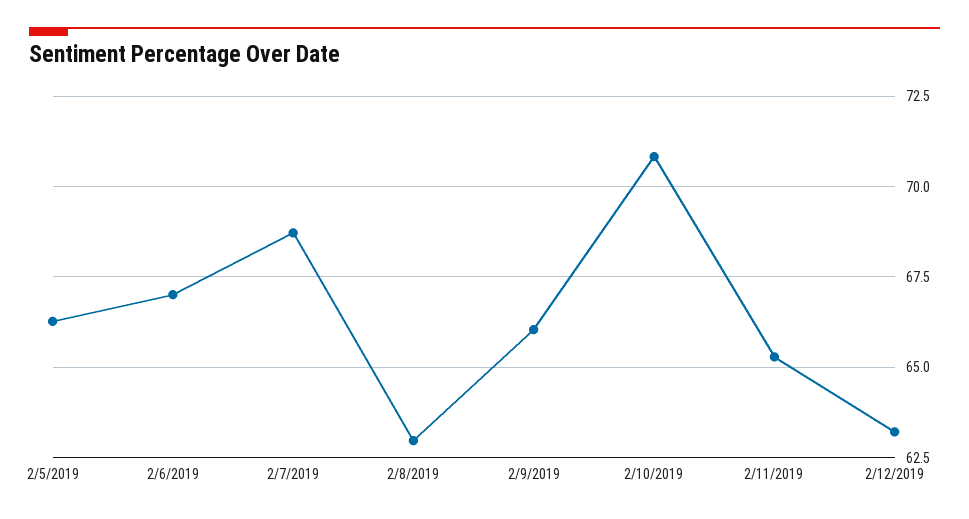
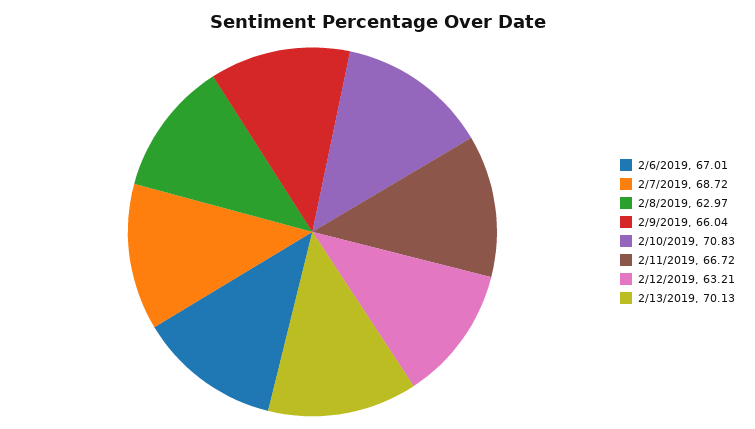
2/5/2019: 66.25 -> none
2/11/2019: 65.25 -> 66.72
2/13/2019: none -> 70.13

